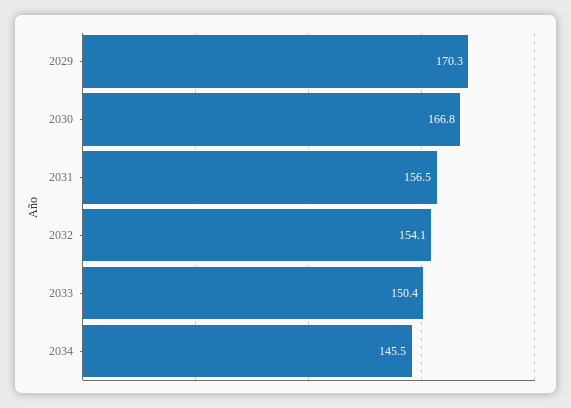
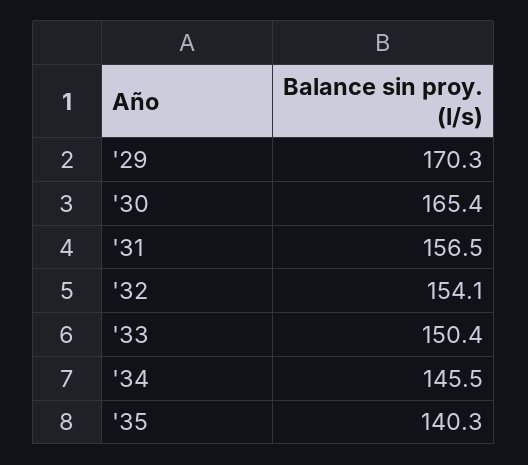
2030: 166.8 -> 165.4
'35: none -> 140.3

